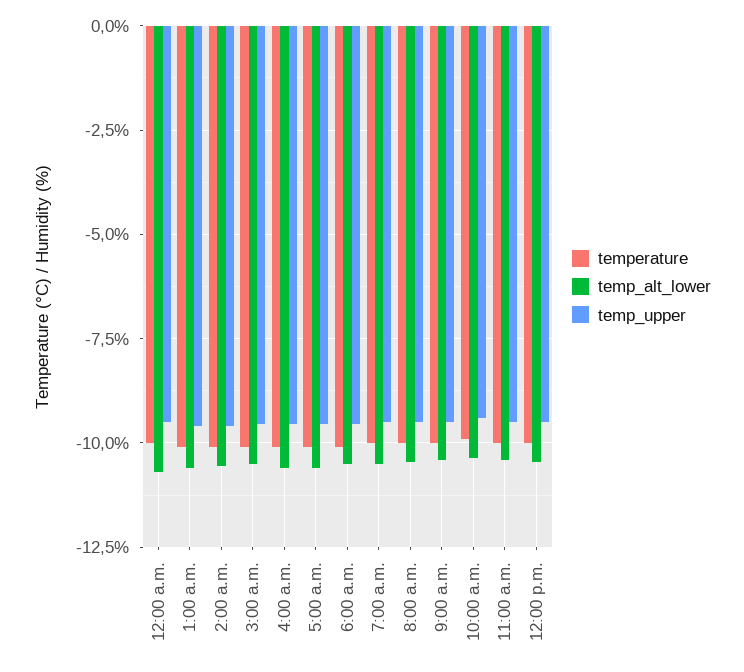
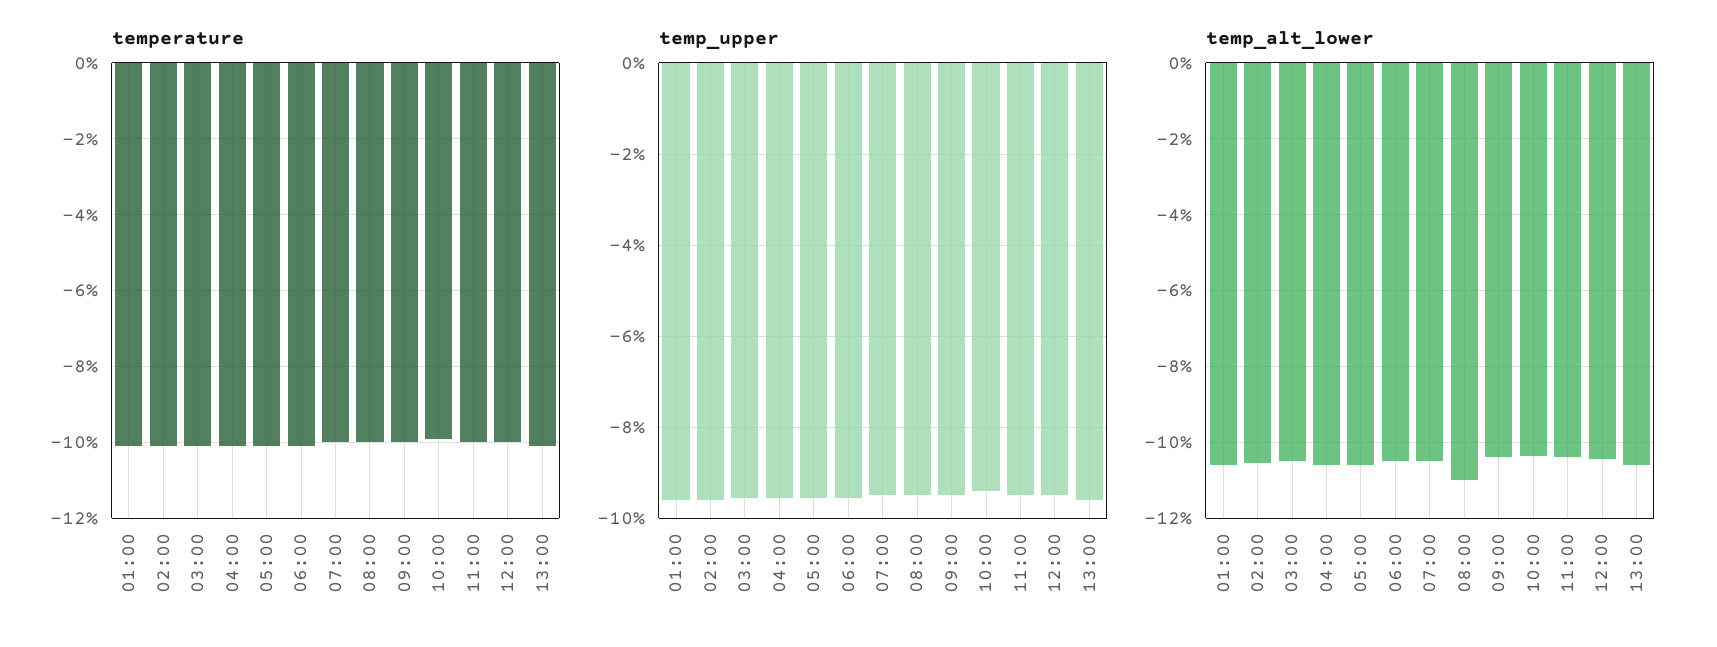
temperature, 12:00 a.m.: -10 -> none
temp_alt_lower, 12:00 a.m.: -10.75 -> none
temp_upper, 12:00 a.m.: -9.5 -> none
temp_alt_lower, 8:00 a.m.: -10.5 -> -11
temperature, 13:00: none -> -10
temp_upper, 13:00: none -> -9.6
temp_alt_lower, 13:00: none -> -10.6

